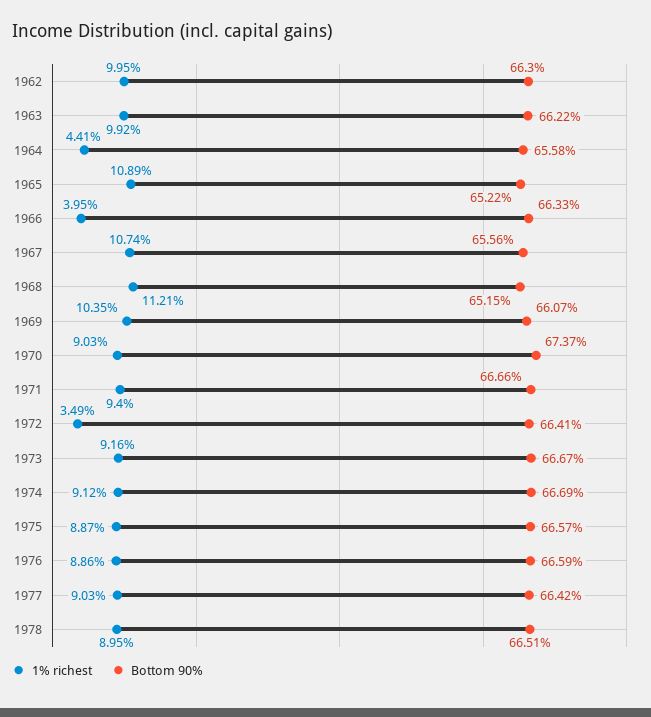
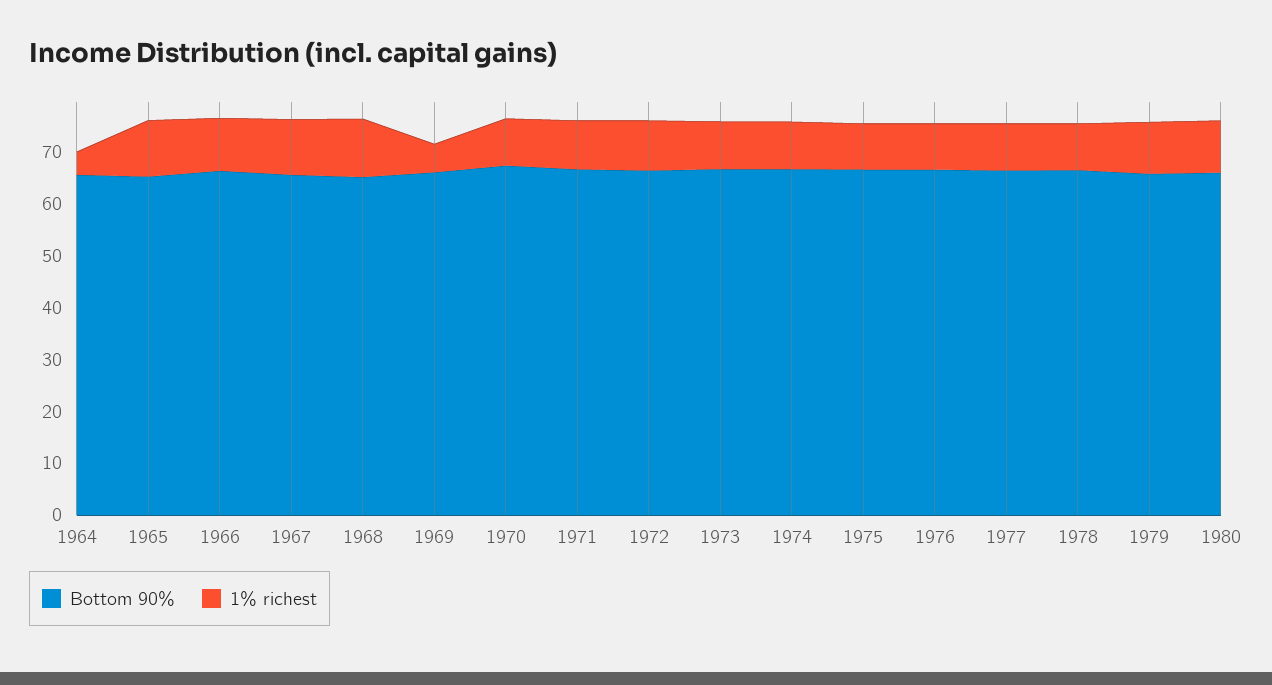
1% richest, 1962: 9.95 -> none
Bottom 90%, 1962: 66.3 -> none
1% richest, 1963: 9.92 -> none
Bottom 90%, 1963: 66.22 -> none
1% richest, 1966: 3.95 -> 10
1% richest, 1969: 10.35 -> 6
1% richest, 1972: 3.49 -> 10
Bottom 90%, 1979: none -> 66
1% richest, 1979: none -> 10
Bottom 90%, 1980: none -> 66
1% richest, 1980: none -> 10

